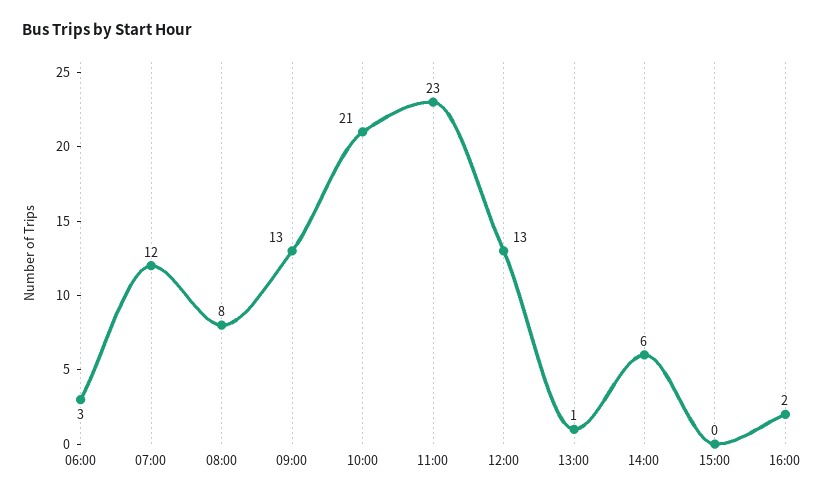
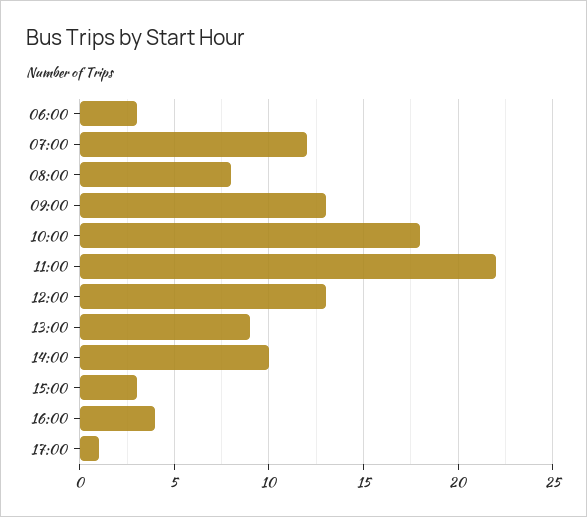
10:00: 21 -> 18
11:00: 23 -> 22
13:00: 1 -> 9
14:00: 6 -> 10
15:00: 0 -> 3
16:00: 2 -> 4
17:00: none -> 1

